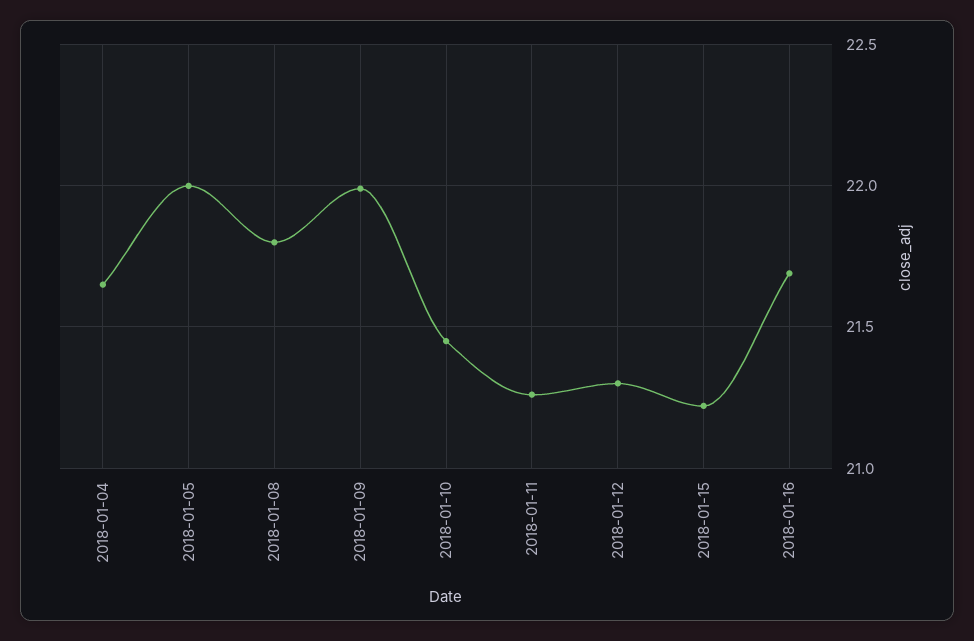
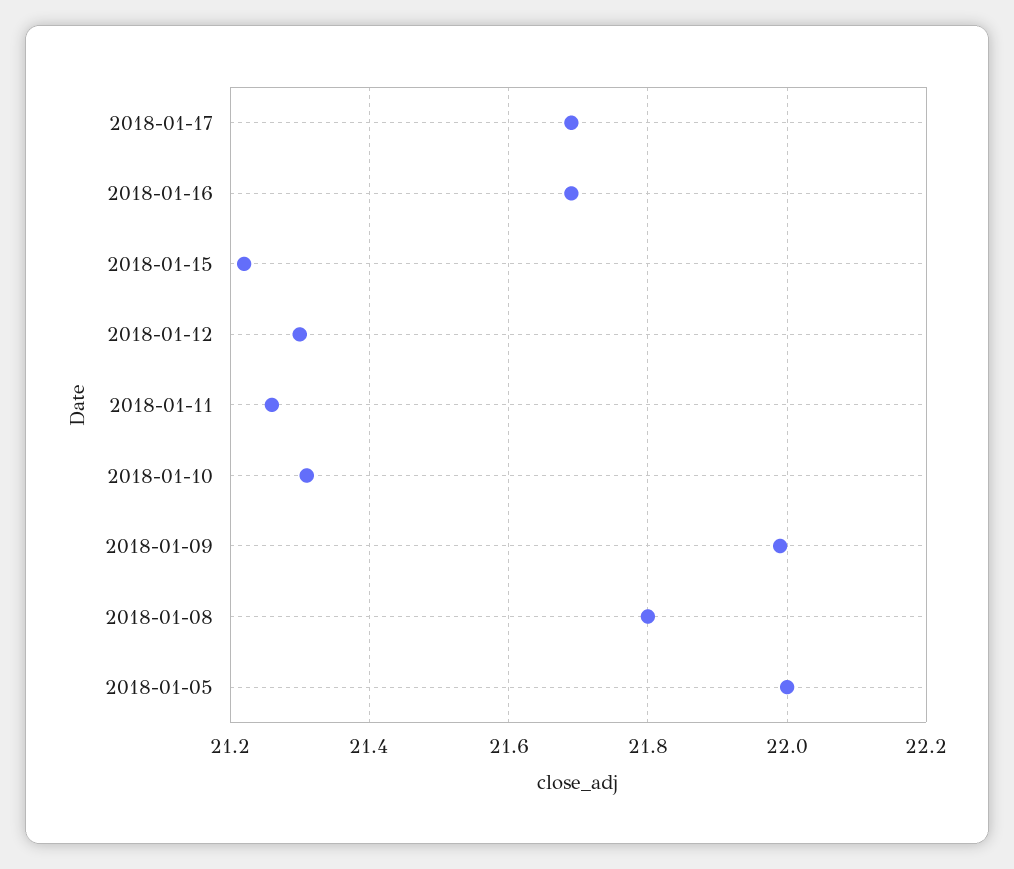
2018-01-04: 21.65 -> none
2018-01-10: 21.45 -> 21.3
2018-01-17: none -> 21.7

